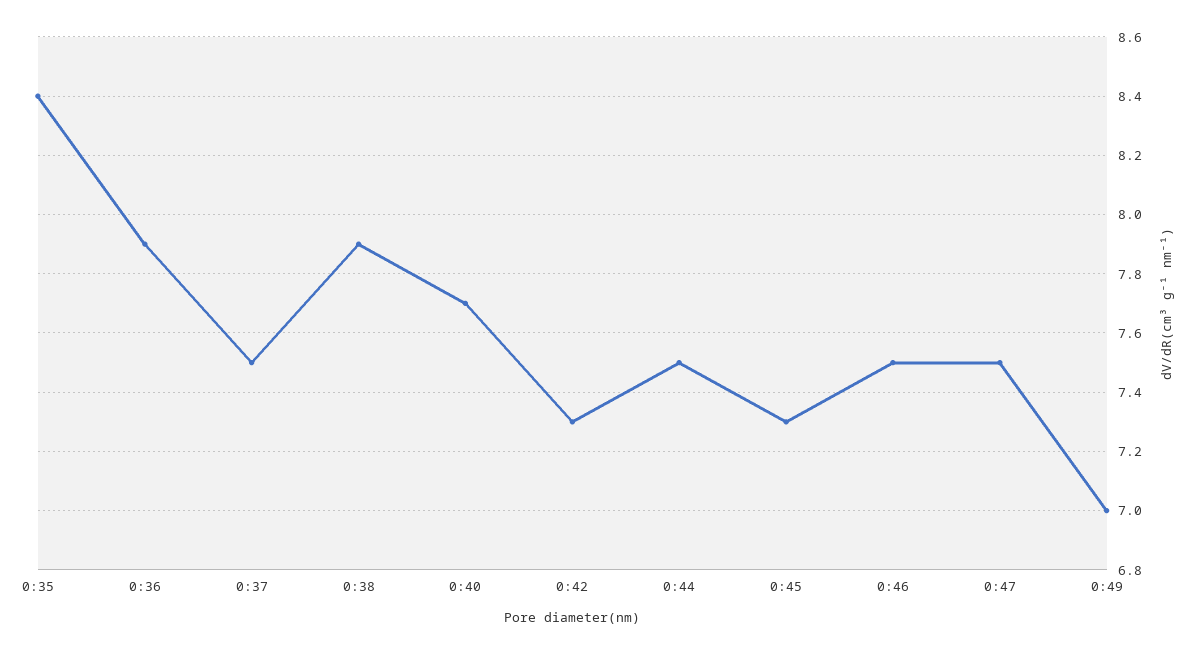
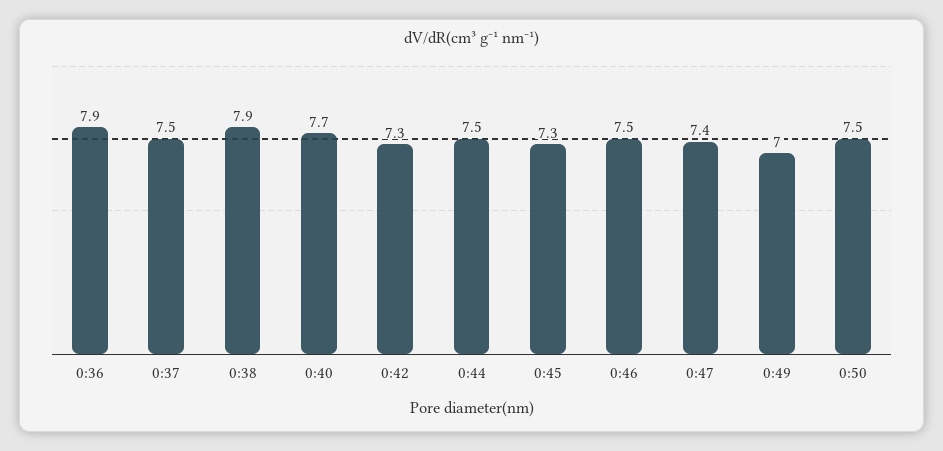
0:35: 8.4 -> none
0:47: 7.5 -> 7.4
0:50: none -> 7.5

